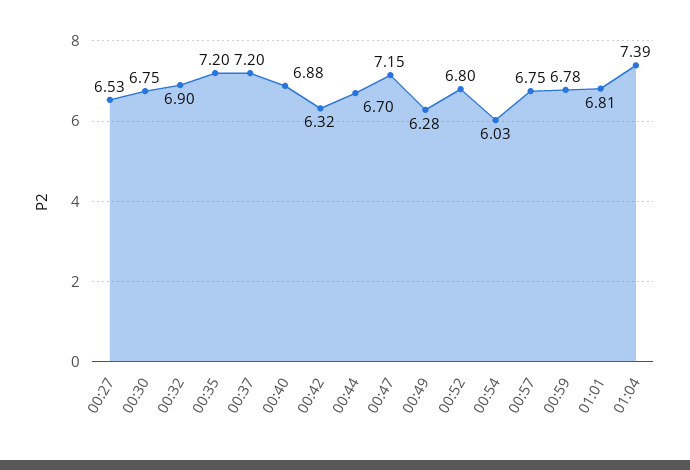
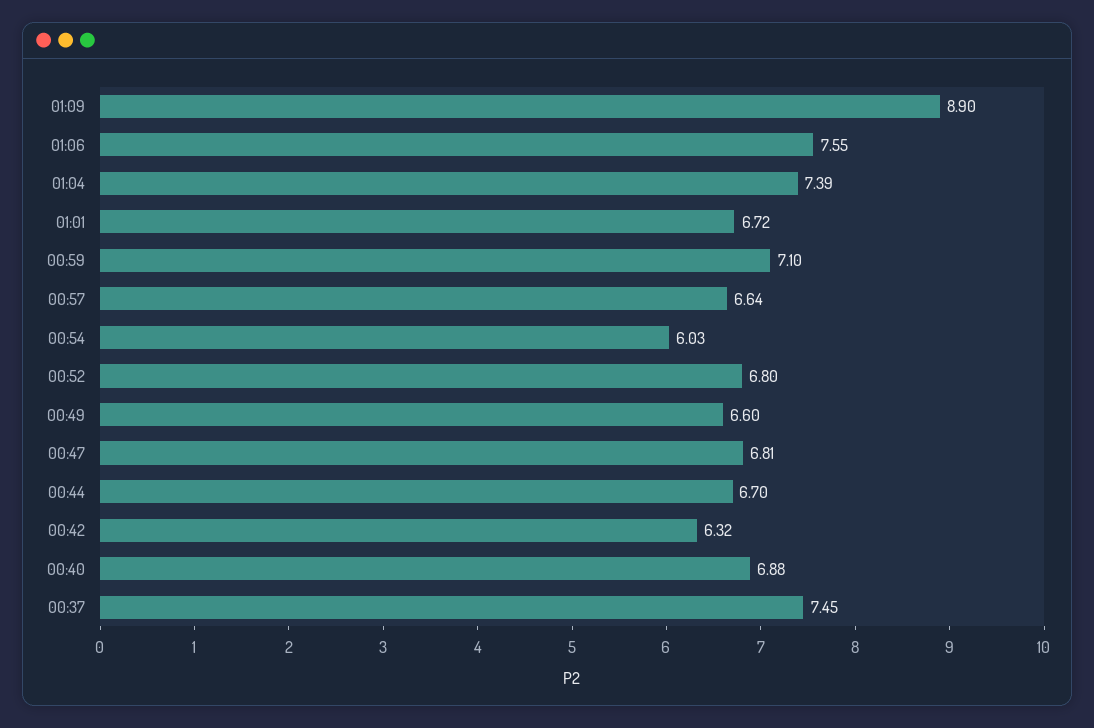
00:27: 6.53 -> none
00:30: 6.75 -> none
00:32: 6.9 -> none
00:35: 7.2 -> none
00:37: 7.2 -> 7.45
00:47: 7.15 -> 6.81
00:49: 6.28 -> 6.6
00:57: 6.75 -> 6.64
00:59: 6.78 -> 7.1
01:01: 6.81 -> 6.72
01:09: none -> 8.9
01:06: none -> 7.55

